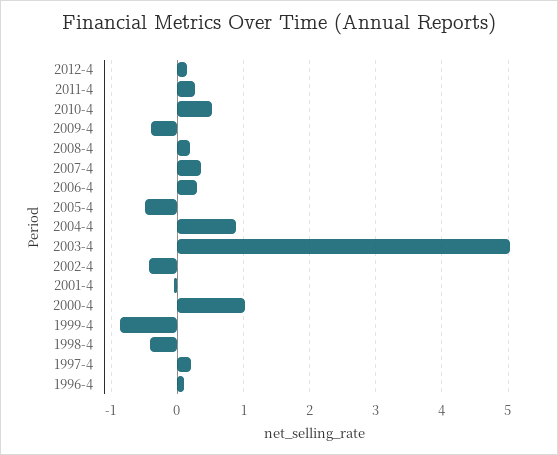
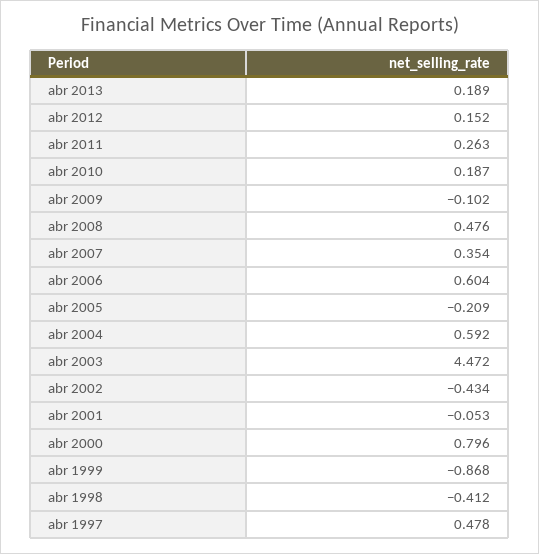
2010-4: 0.5 -> 0.187
2009-4: -0.4 -> -0.102
2008-4: 0.2 -> 0.476
2006-4: 0.3 -> 0.604
2005-4: -0.5 -> -0.209
2004-4: 0.9 -> 0.592
2003-4: 5 -> 4.472
2000-4: 1 -> 0.796
1997-4: 0.2 -> 0.478
1996-4: 0.1 -> none
abr 2013: none -> 0.189

